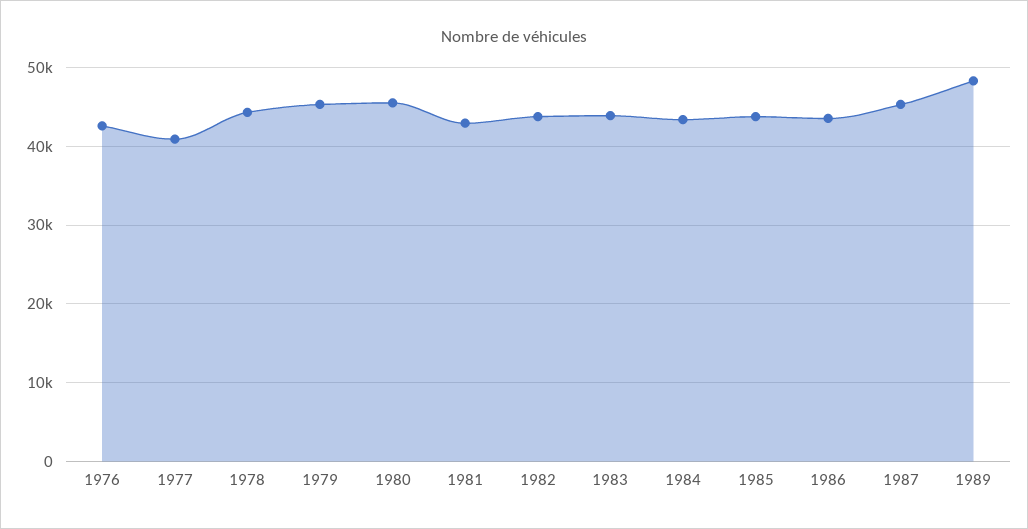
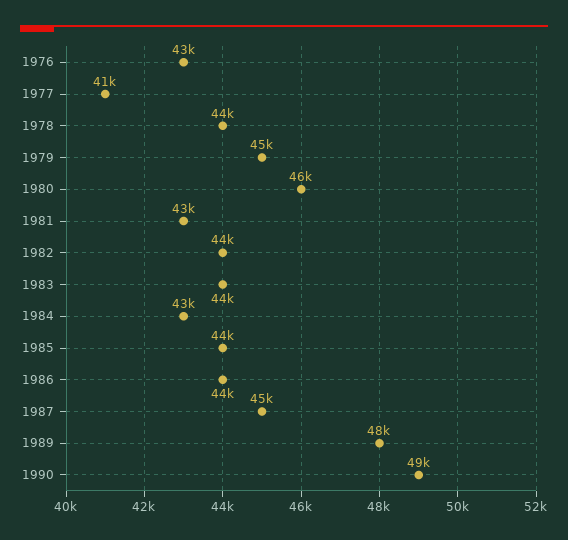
1990: none -> 49000

